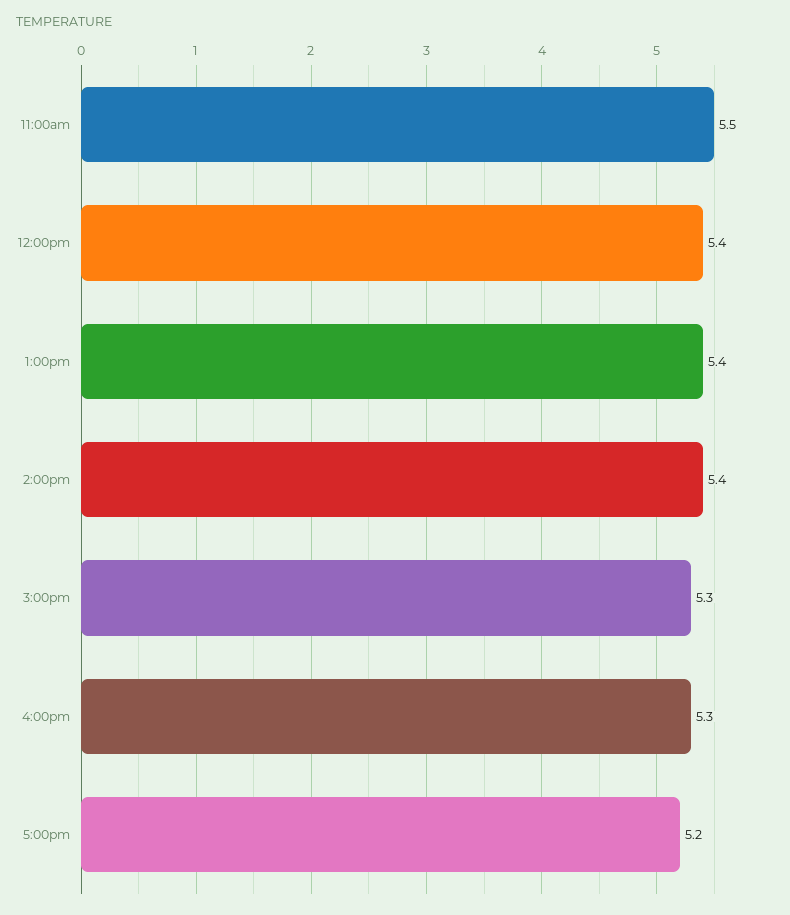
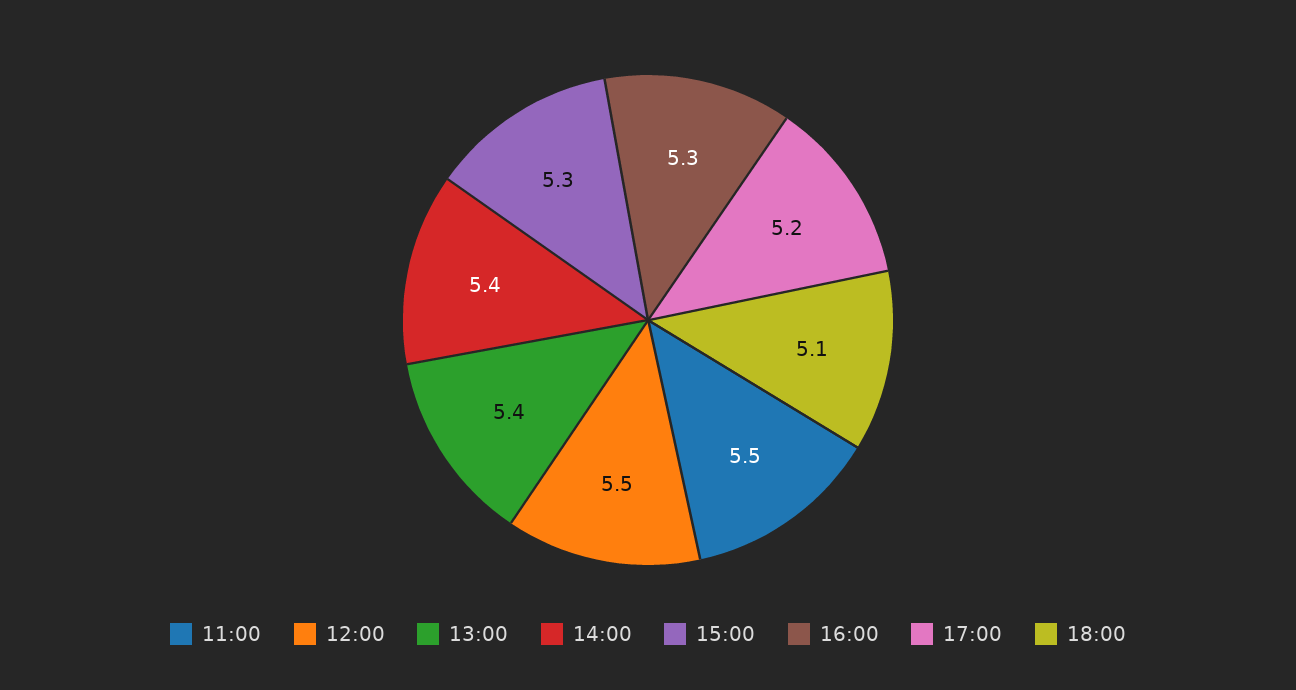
12:00pm: 5.4 -> 5.5
18:00: none -> 5.1

